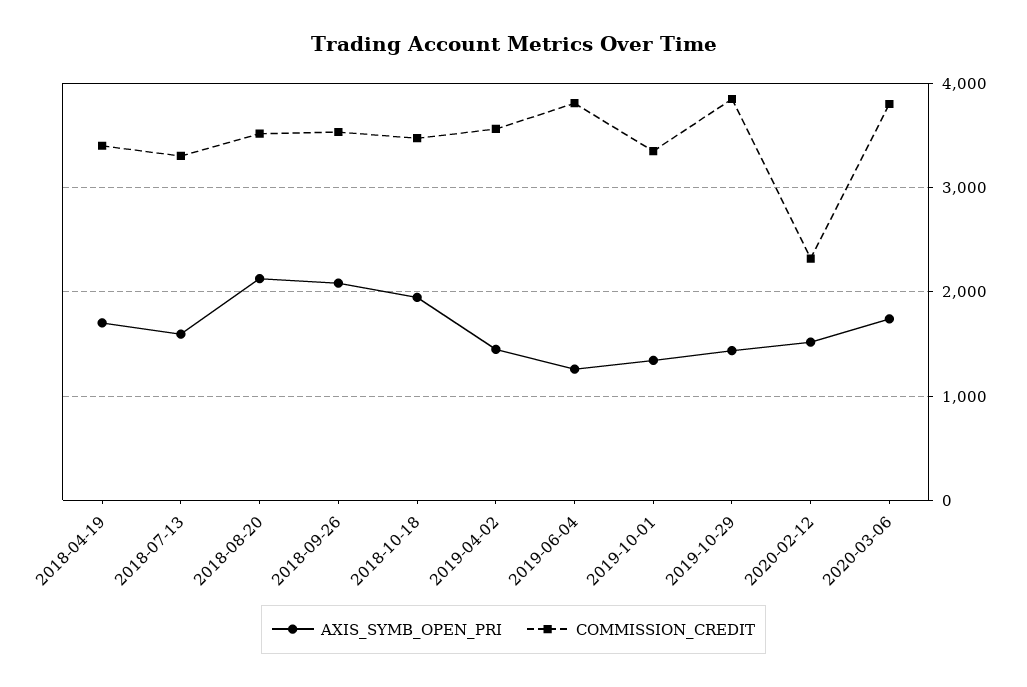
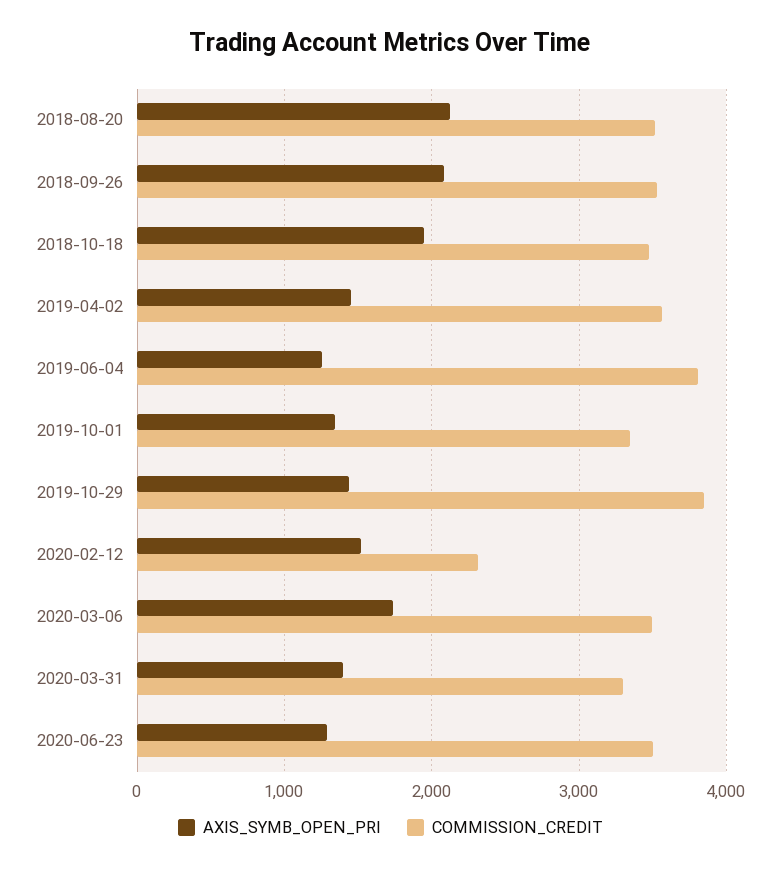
AXIS_SYMB_OPEN_PRI, 2018-04-19: 1700 -> none
COMMISSION_CREDIT, 2018-04-19: 3400 -> none
AXIS_SYMB_OPEN_PRI, 2018-07-13: 1600 -> none
COMMISSION_CREDIT, 2018-07-13: 3300 -> none
COMMISSION_CREDIT, 2020-03-06: 3800 -> 3500
AXIS_SYMB_OPEN_PRI, 2020-03-31: none -> 1400
COMMISSION_CREDIT, 2020-03-31: none -> 3300
AXIS_SYMB_OPEN_PRI, 2020-06-23: none -> 1300
COMMISSION_CREDIT, 2020-06-23: none -> 3500

